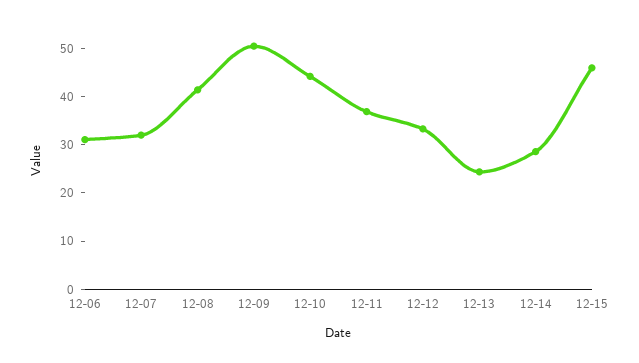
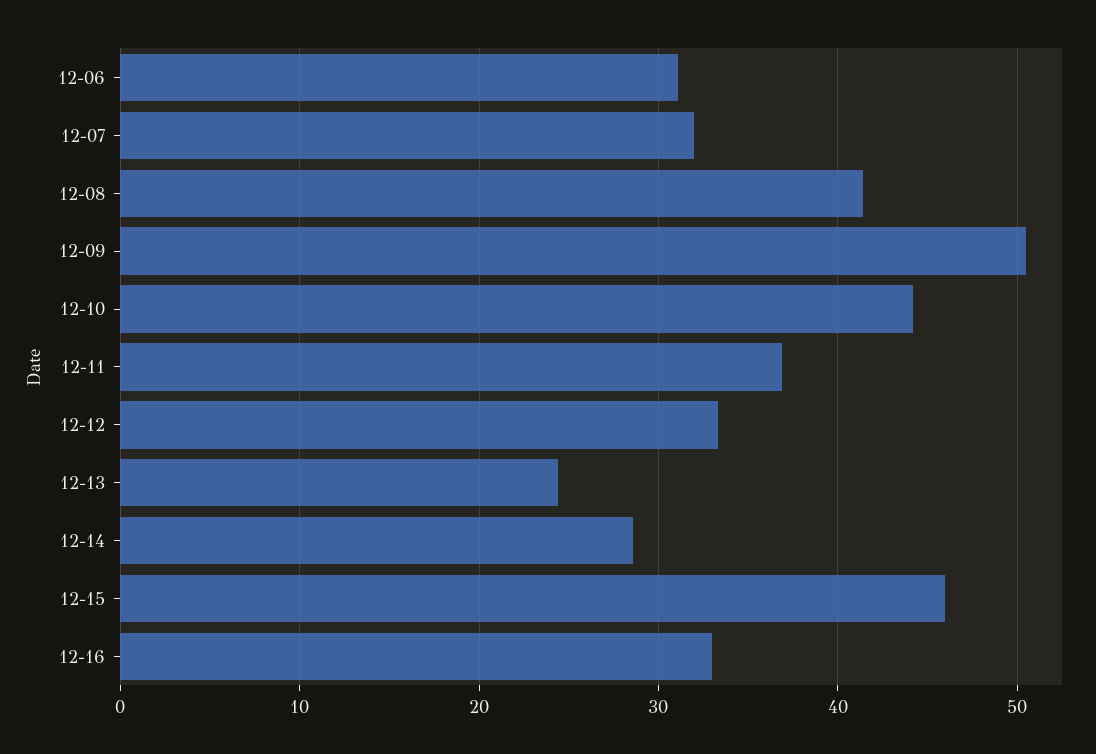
12-16: none -> 33

